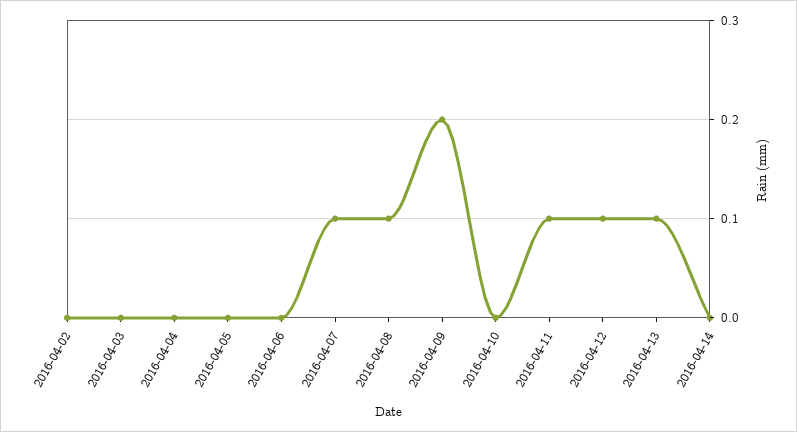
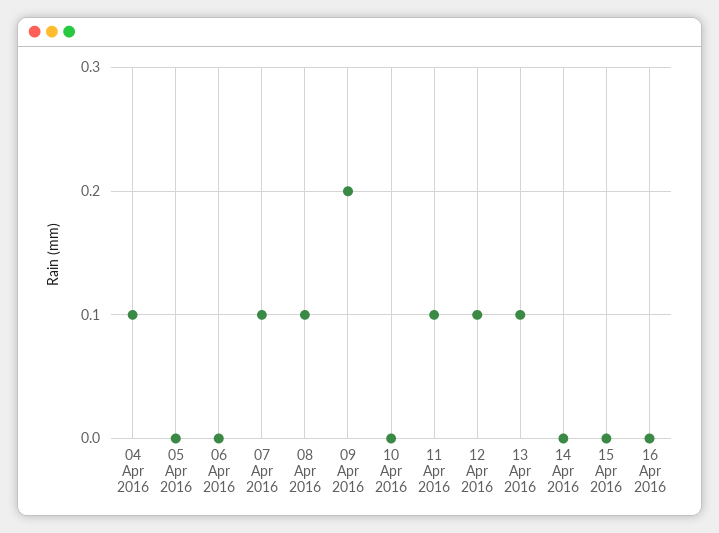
2016-04-02: 0 -> none
2016-04-03: 0 -> none
2016-04-04: 0 -> 0.1
15 Apr 2016: none -> 0
16 Apr 2016: none -> 0

